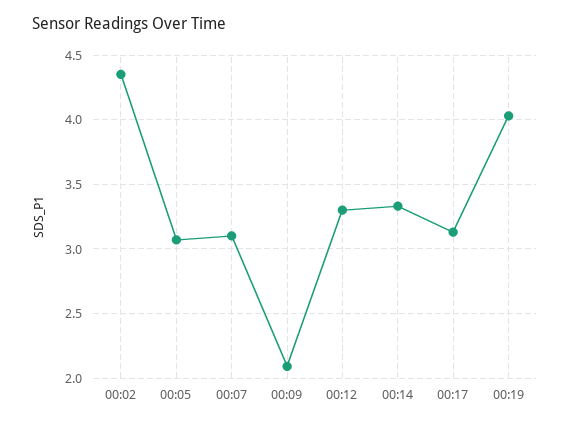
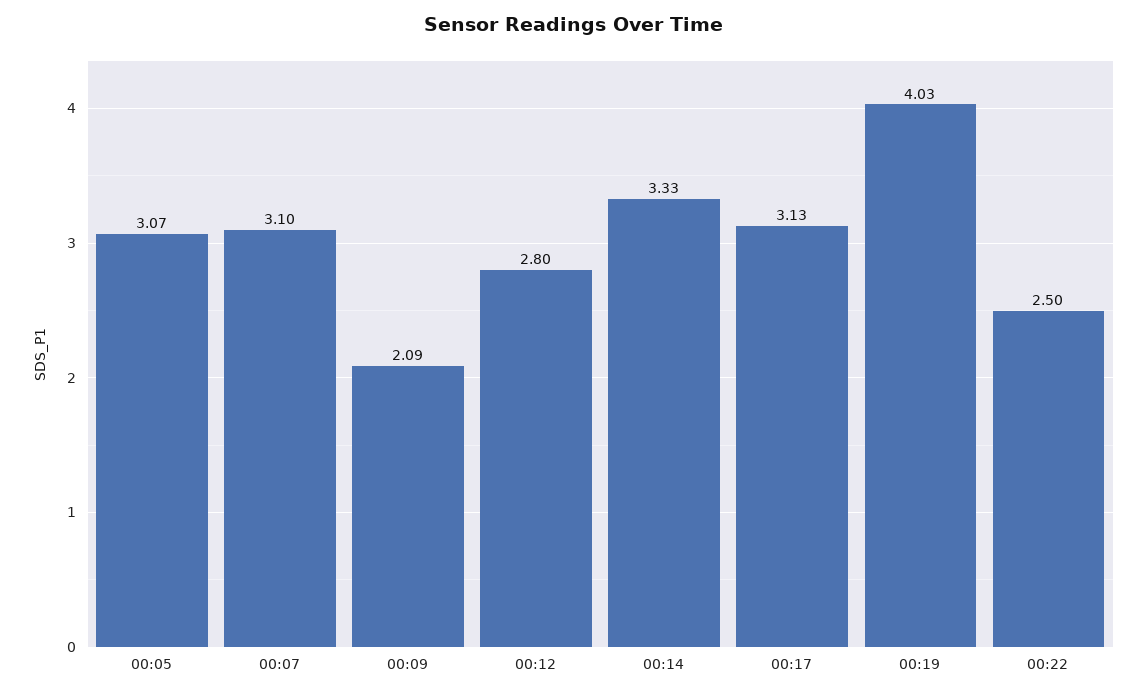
00:02: 4.35 -> none
00:12: 3.3 -> 2.8
00:22: none -> 2.5

